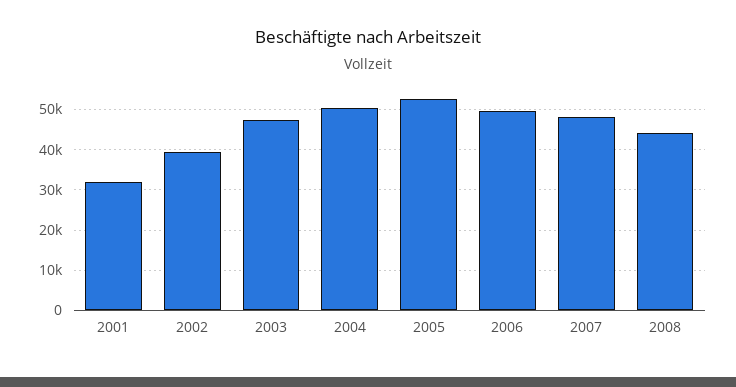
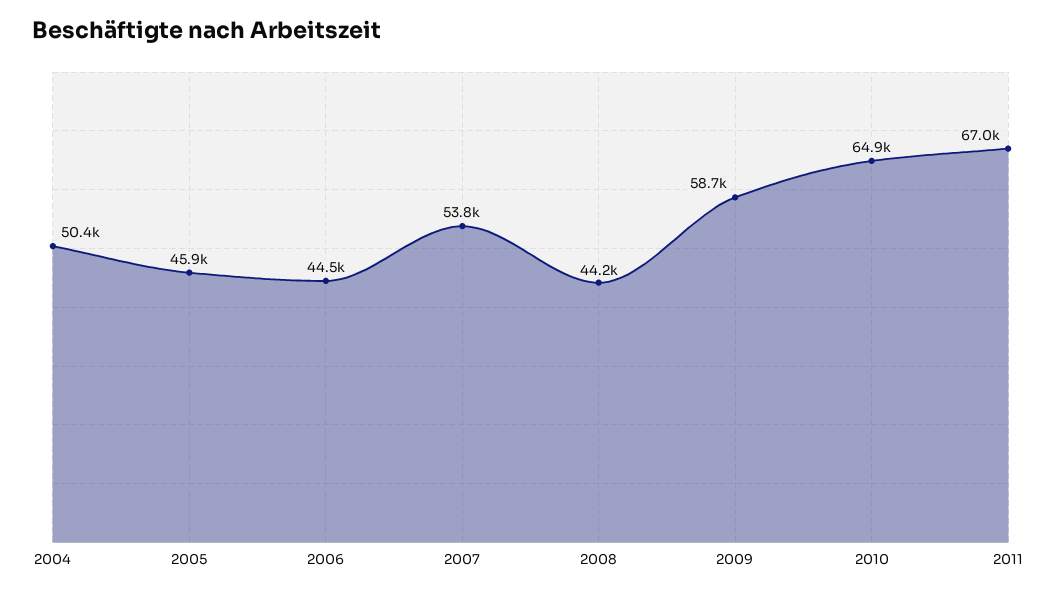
2001: 32000 -> none
2002: 40000 -> none
2003: 48000 -> none
2005: 52000 -> 45900
2006: 50000 -> 44500
2007: 48000 -> 53800
2009: none -> 58700
2010: none -> 64900
2011: none -> 67000

